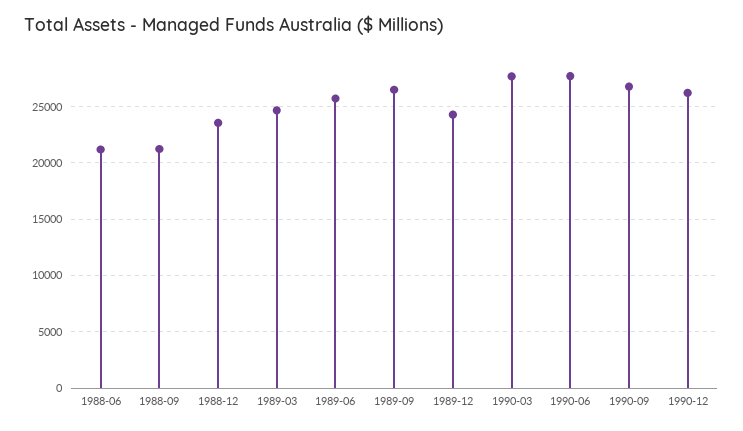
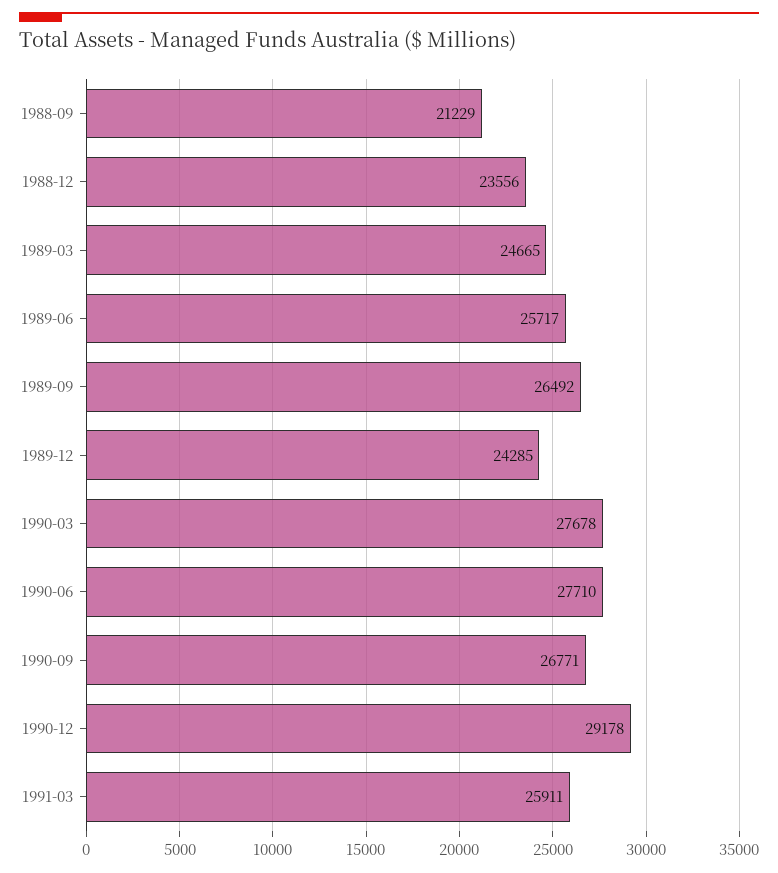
1988-06: 21000 -> none
1990-12: 26000 -> 29178
1991-03: none -> 25911

